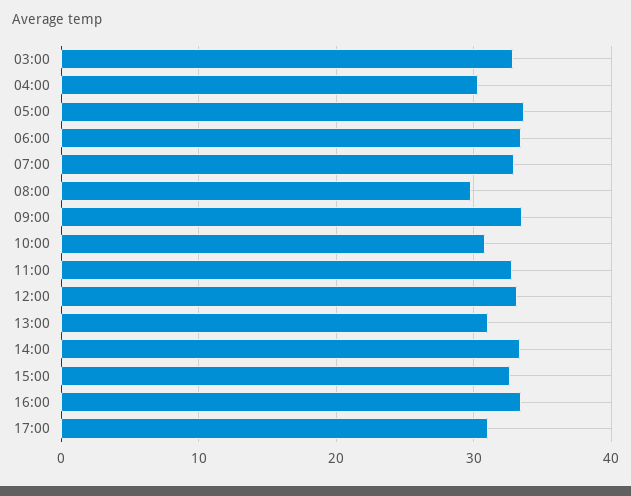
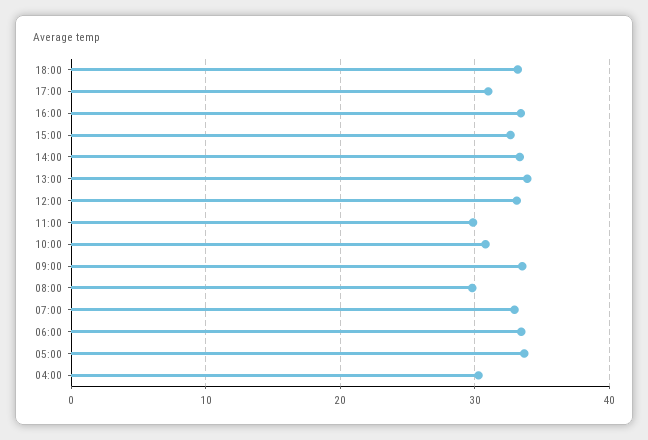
03:00: 33 -> none
11:00: 33 -> 30
13:00: 31 -> 34
18:00: none -> 33

